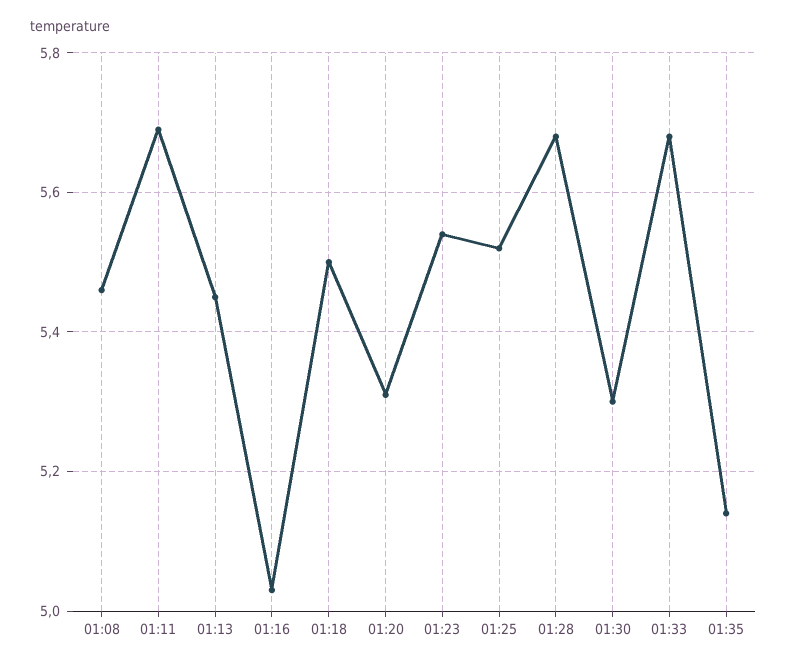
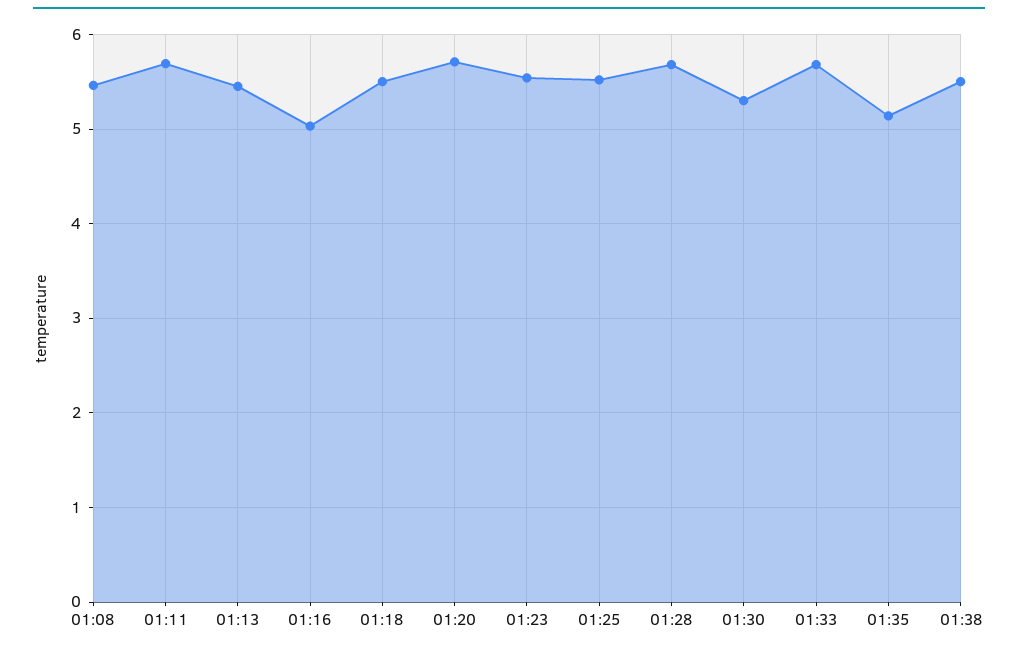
01:20: 5.3 -> 5.7
01:38: none -> 5.5

